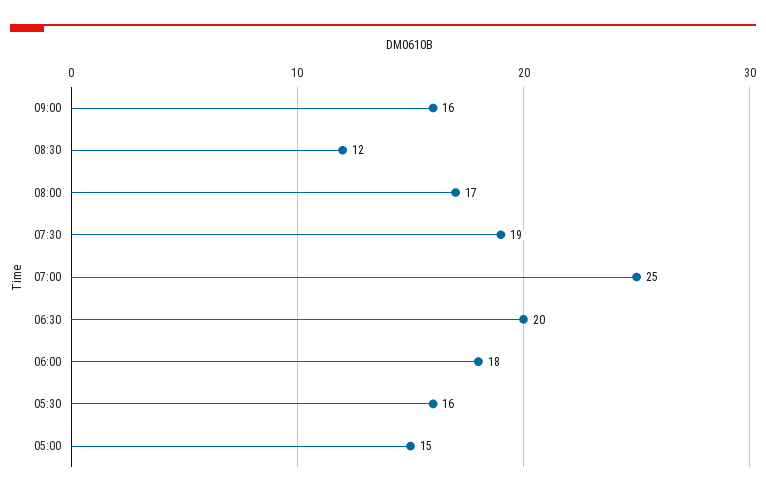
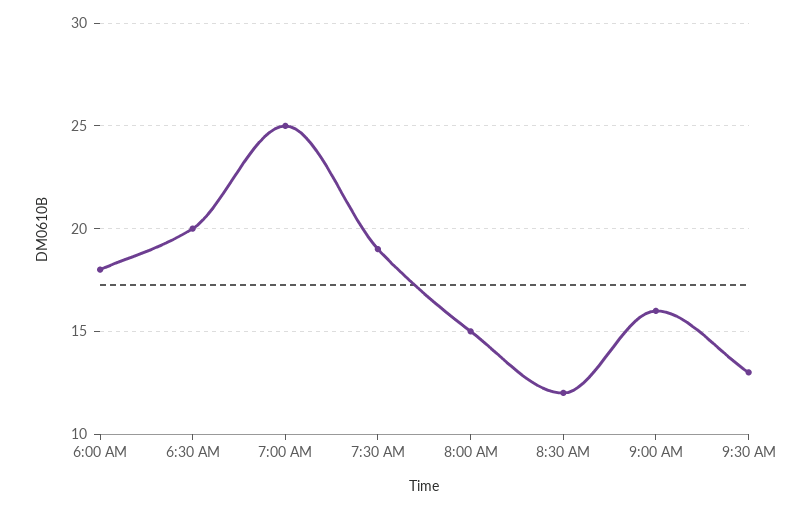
08:00: 17 -> 15
05:30: 16 -> none
05:00: 15 -> none
9:30 AM: none -> 13

